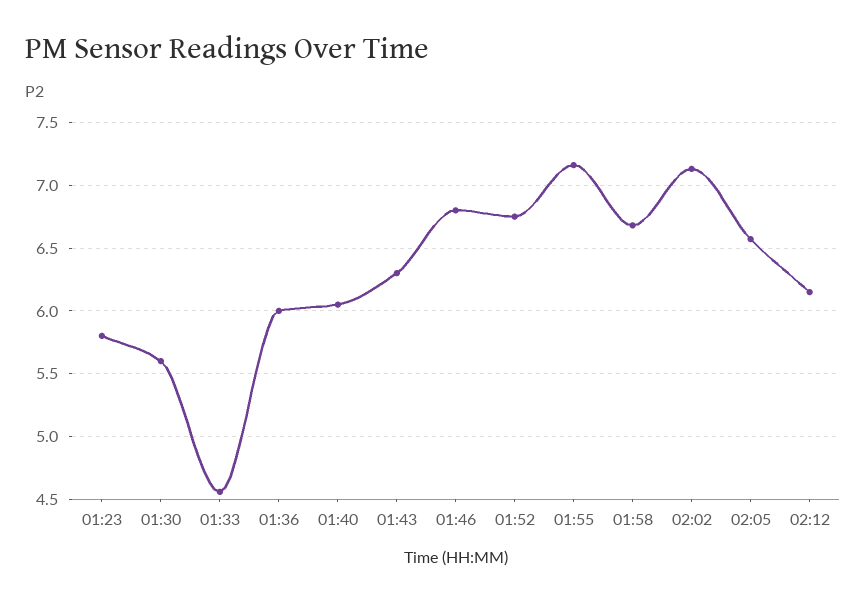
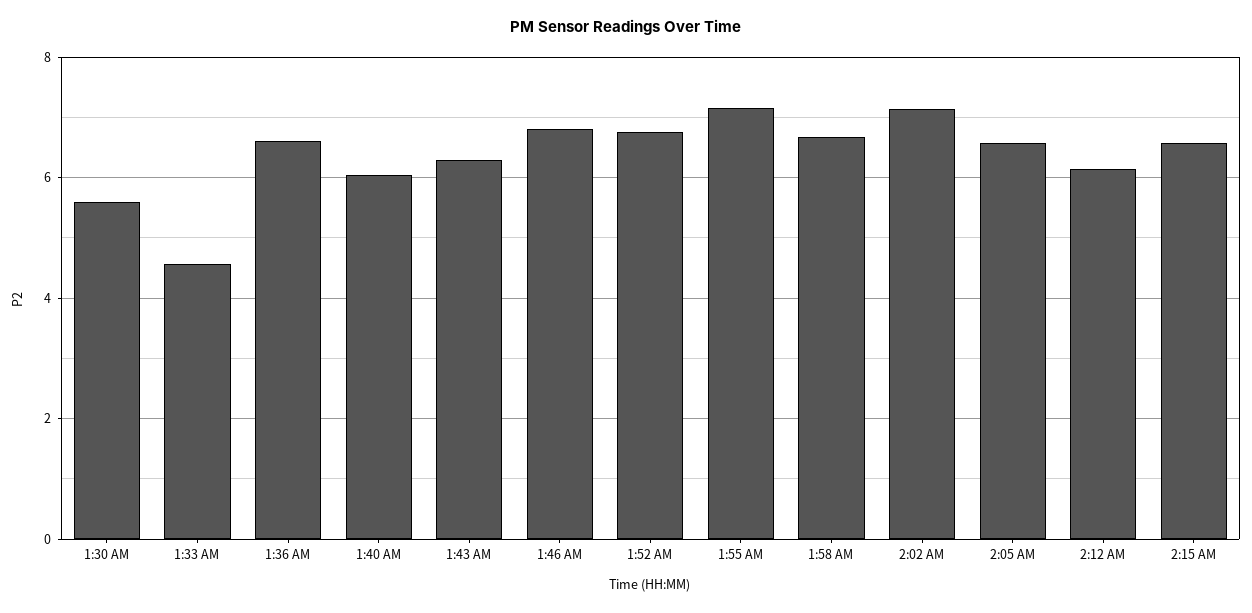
01:23: 5.8 -> none
01:36: 6 -> 6.6
2:15 AM: none -> 6.6

